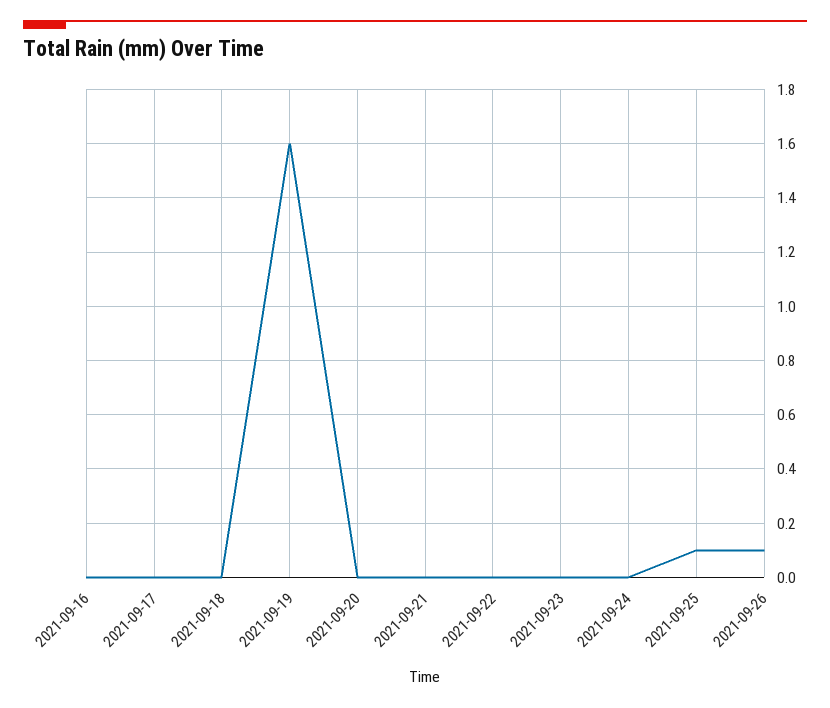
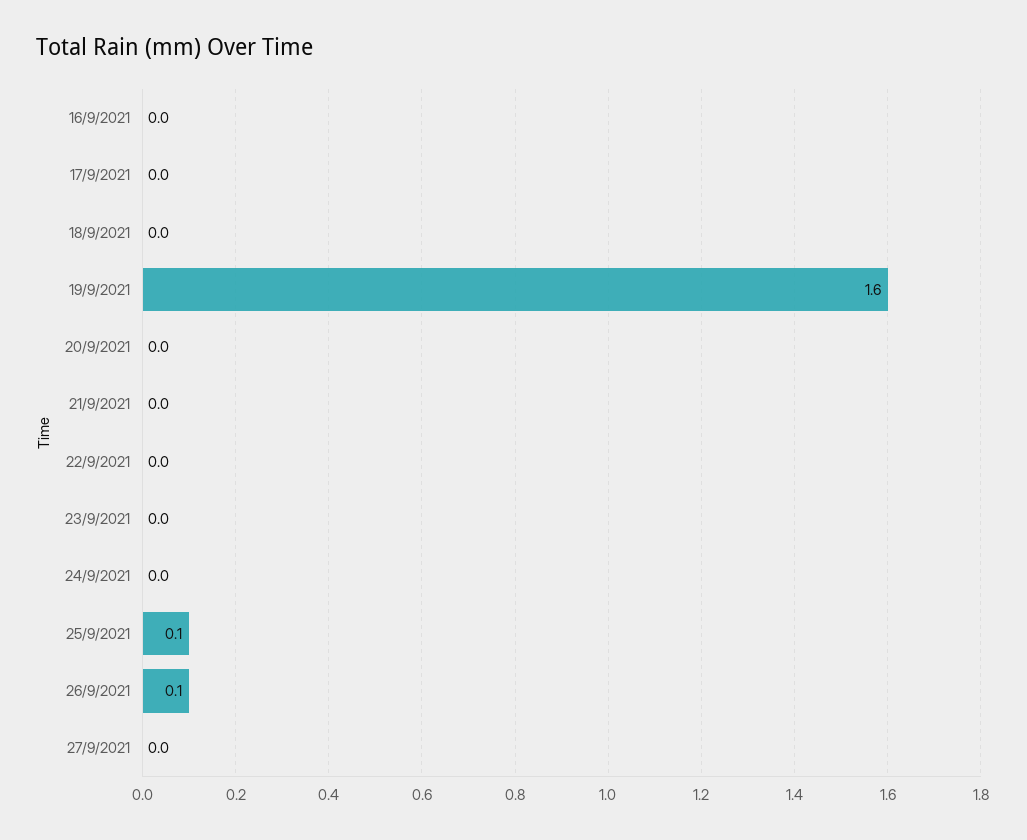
27/9/2021: none -> 0

